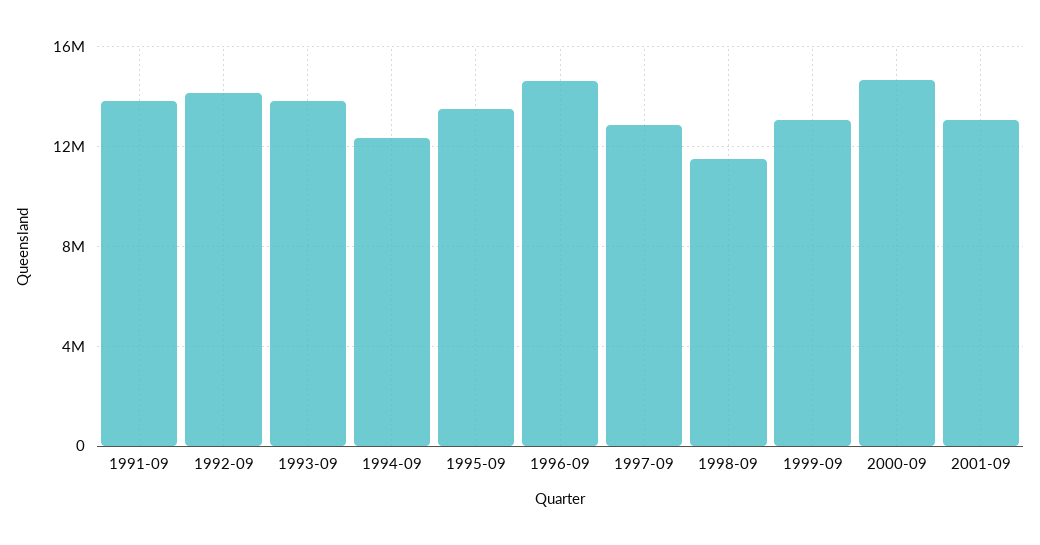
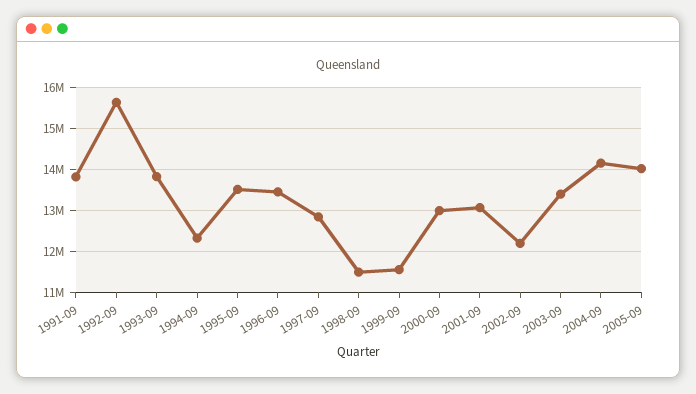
1992-09: 14000000 -> 15600000
1996-09: 14500000 -> 13400000
1999-09: 13000000 -> 11600000
2000-09: 14500000 -> 13000000
2002-09: none -> 12200000
2003-09: none -> 13400000
2004-09: none -> 14200000
2005-09: none -> 14000000

